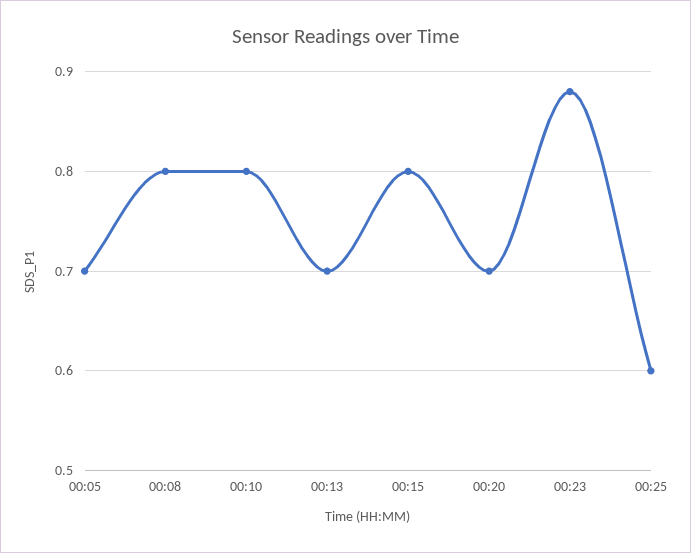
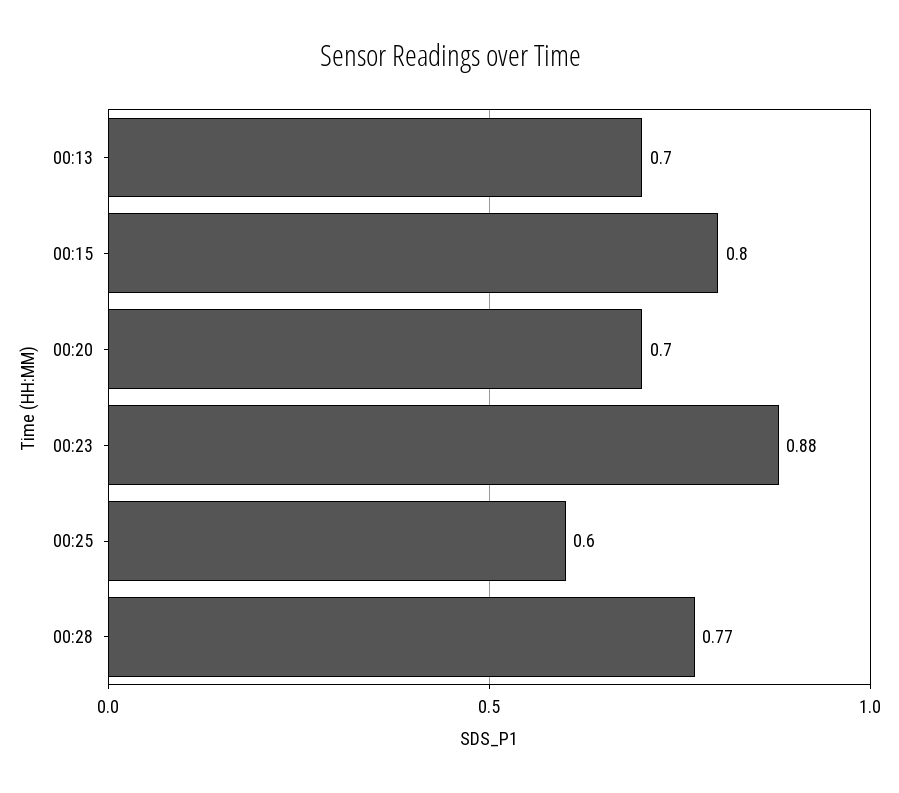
00:05: 0.7 -> none
00:08: 0.8 -> none
00:10: 0.8 -> none
00:28: none -> 0.77

